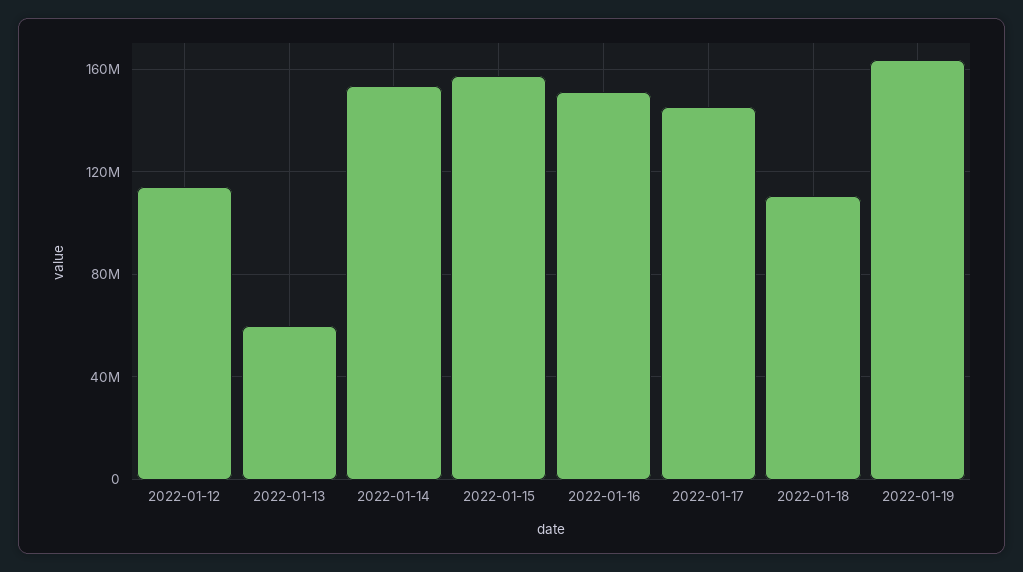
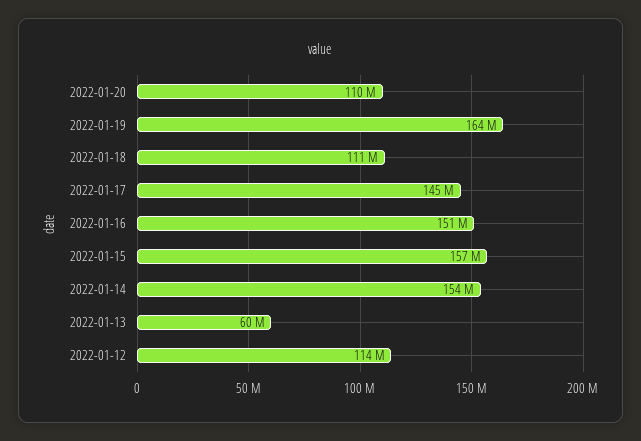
2022-01-20: none -> 110000000

